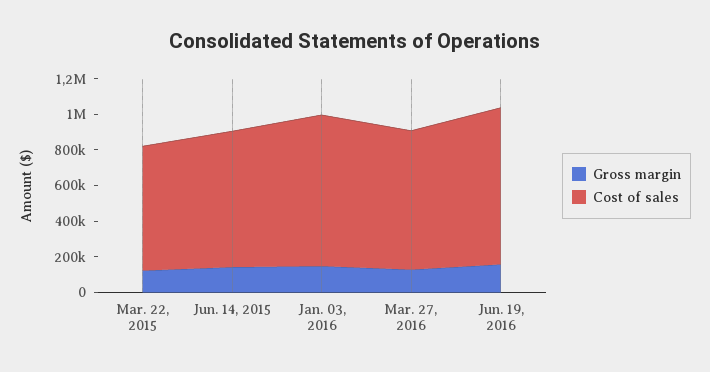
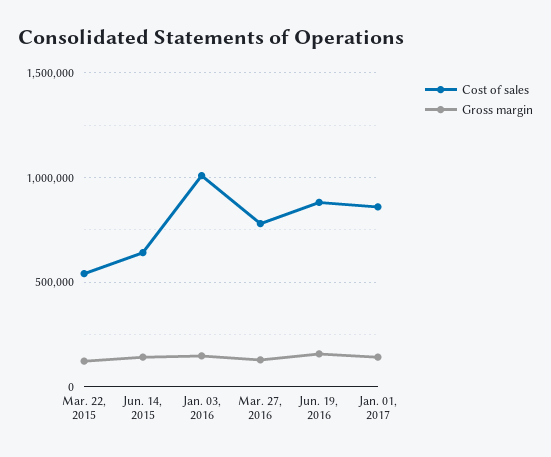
Cost of sales, Mar. 22, 2015: 700000 -> 550000
Cost of sales, Jun. 14, 2015: 750000 -> 650000
Cost of sales, Jan. 03, 2016: 850000 -> 1000000
Cost of sales, Jan. 01, 2017: none -> 850000
Gross margin, Jan. 01, 2017: none -> 150000

